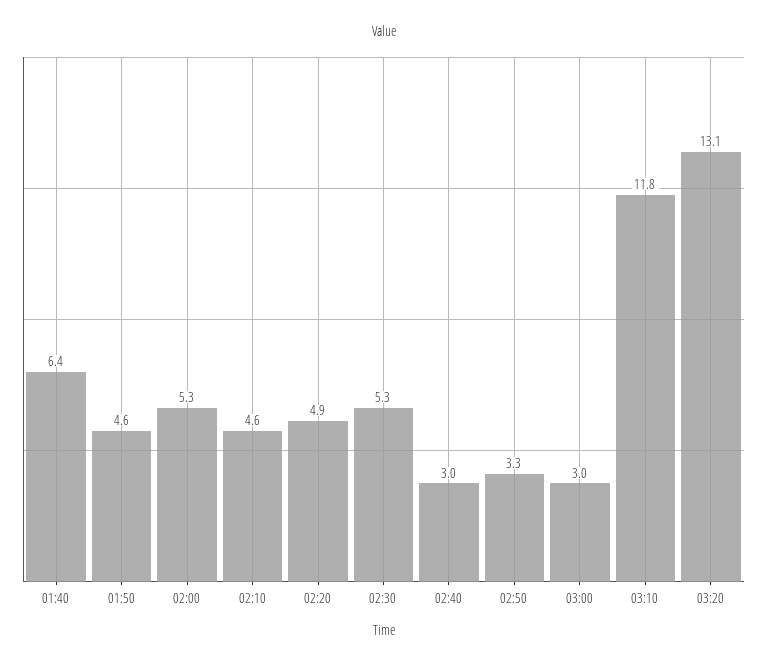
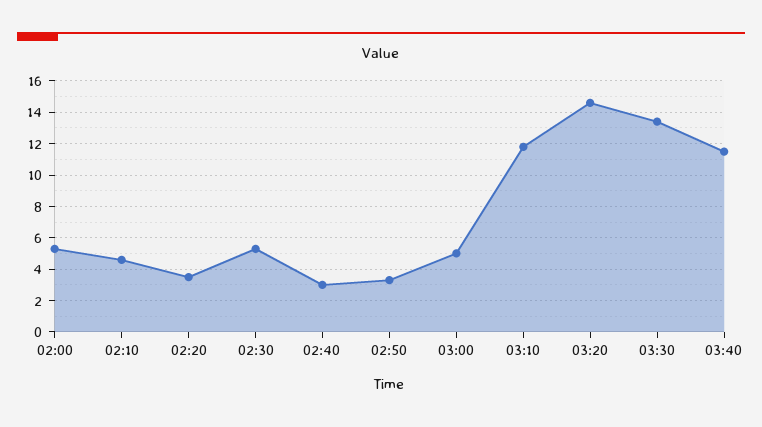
01:40: 6.4 -> none
01:50: 4.6 -> none
02:20: 4.9 -> 3.5
03:00: 3 -> 5
03:20: 13.1 -> 14.5
03:30: none -> 13.5
03:40: none -> 11.5

